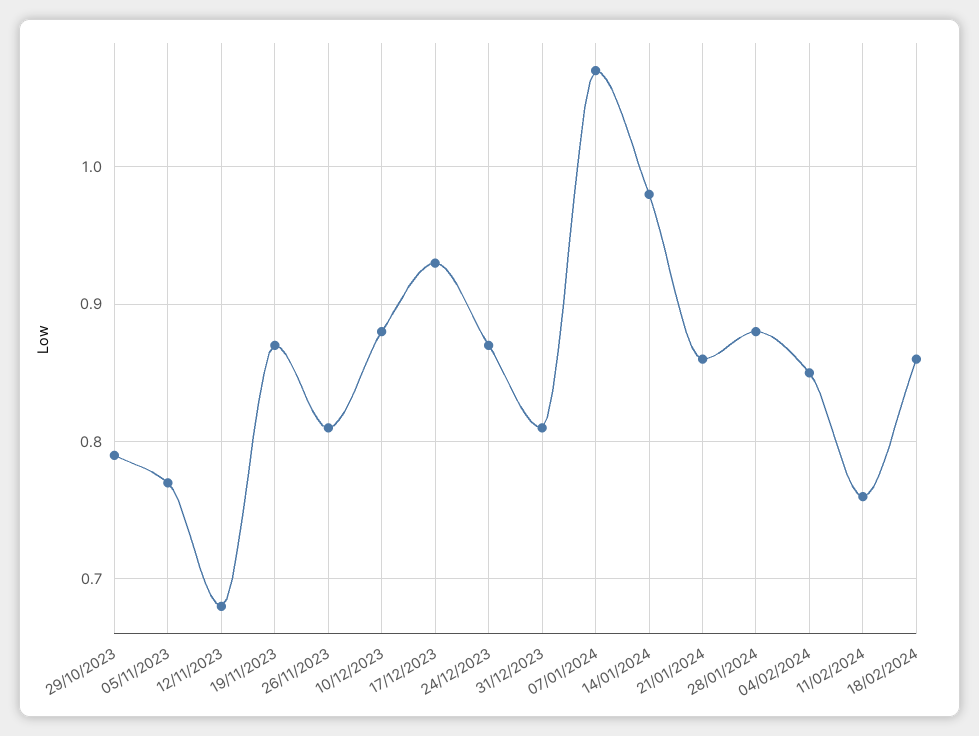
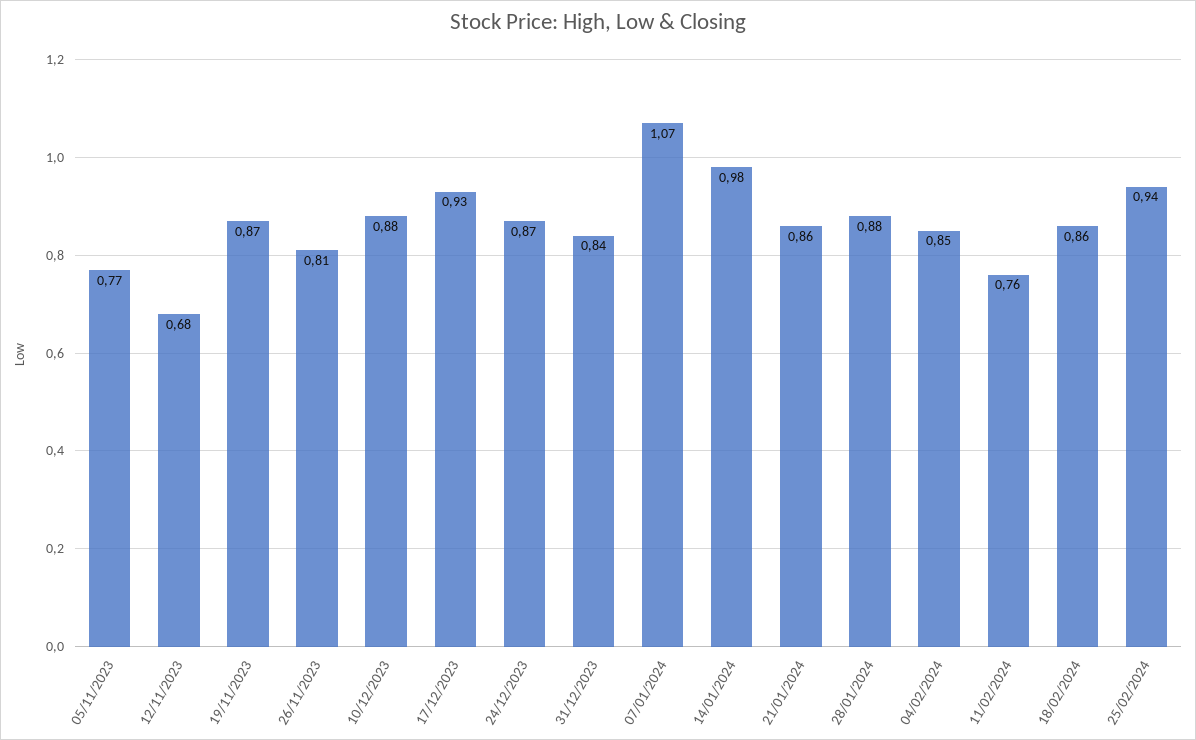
29/10/2023: 0.79 -> none
31/12/2023: 0.81 -> 0.84
25/02/2024: none -> 0.94

